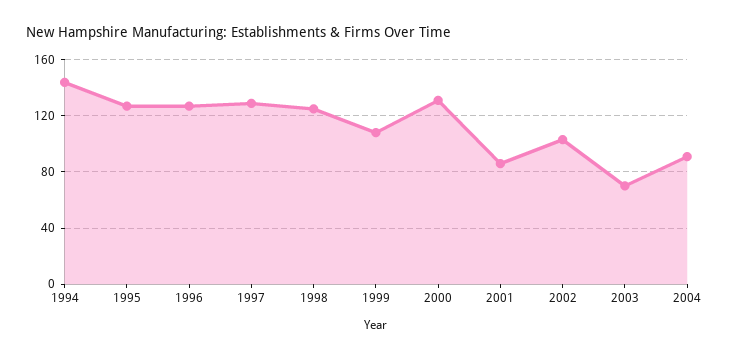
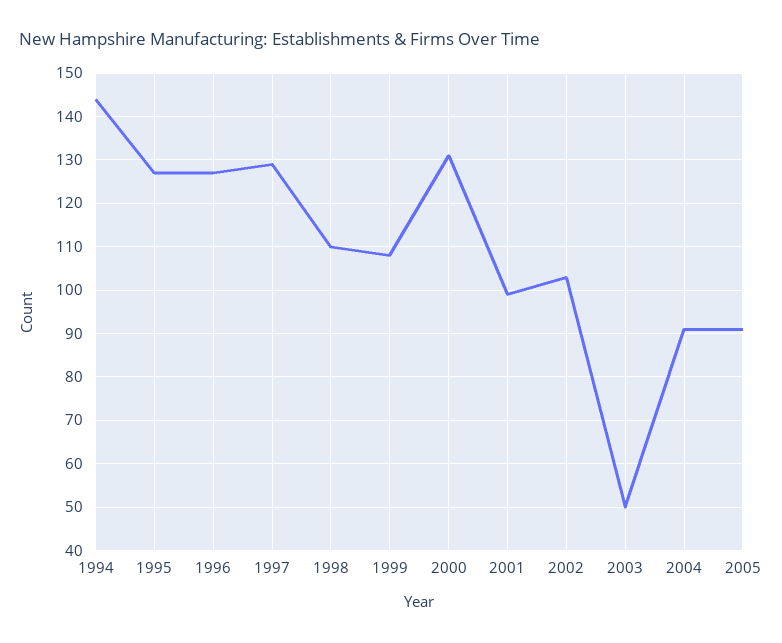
1998: 125 -> 110
2001: 85 -> 100
2003: 70 -> 50
2005: none -> 90

